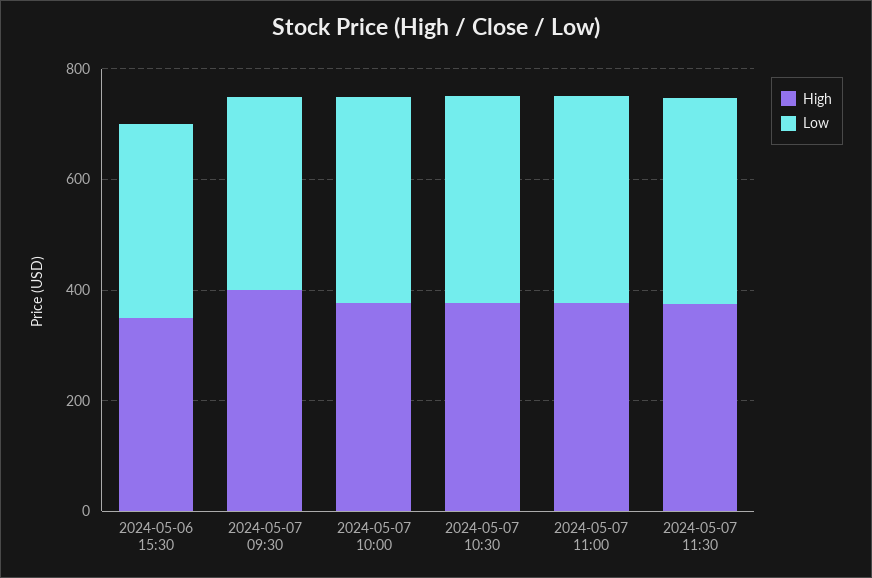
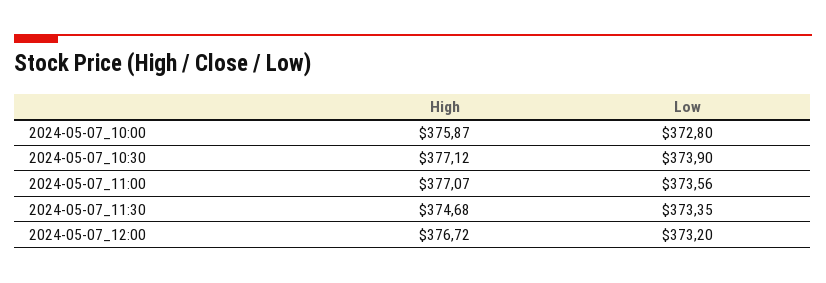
High, 2024-05-06 15:30: 350 -> none
Low, 2024-05-06 15:30: 350 -> none
High, 2024-05-07 09:30: 400 -> none
Low, 2024-05-07 09:30: 350 -> none
High, 2024-05-07_12:00: none -> 376.72
Low, 2024-05-07_12:00: none -> 373.2

